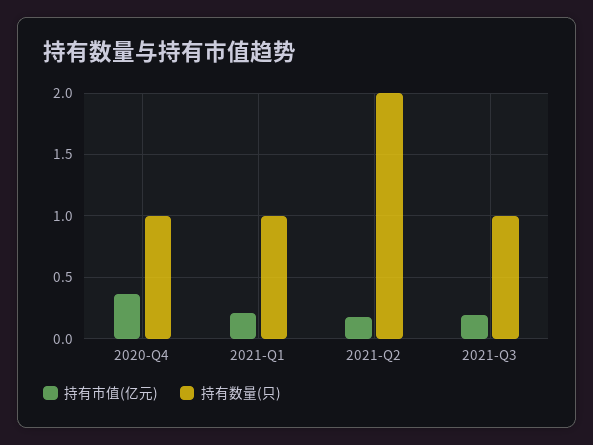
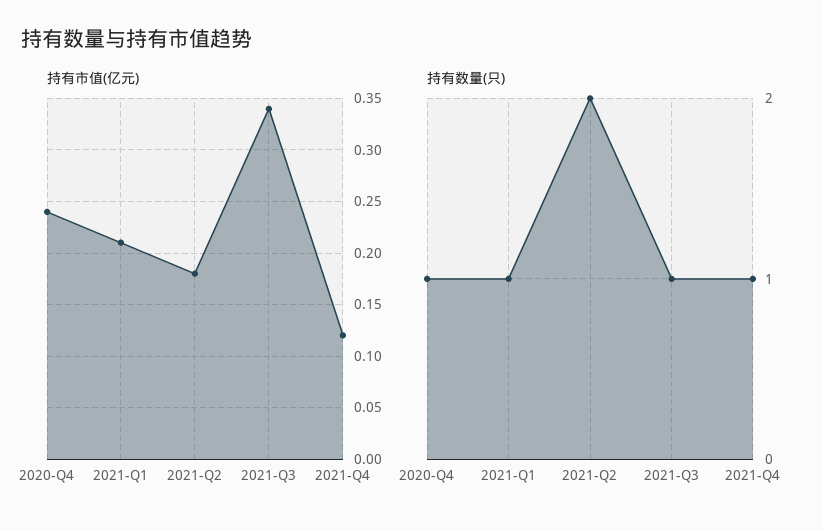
持有市值(亿元), 2020-Q4: 0.35 -> 0.24
持有市值(亿元), 2021-Q3: 0.2 -> 0.34
持有市值(亿元), 2021-Q4: none -> 0.12
持有数量(只), 2021-Q4: none -> 1

